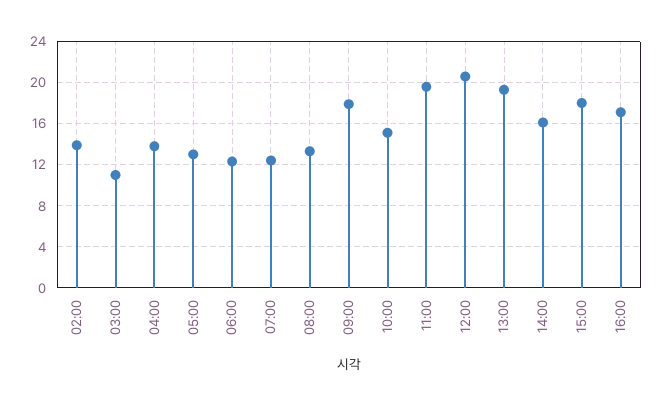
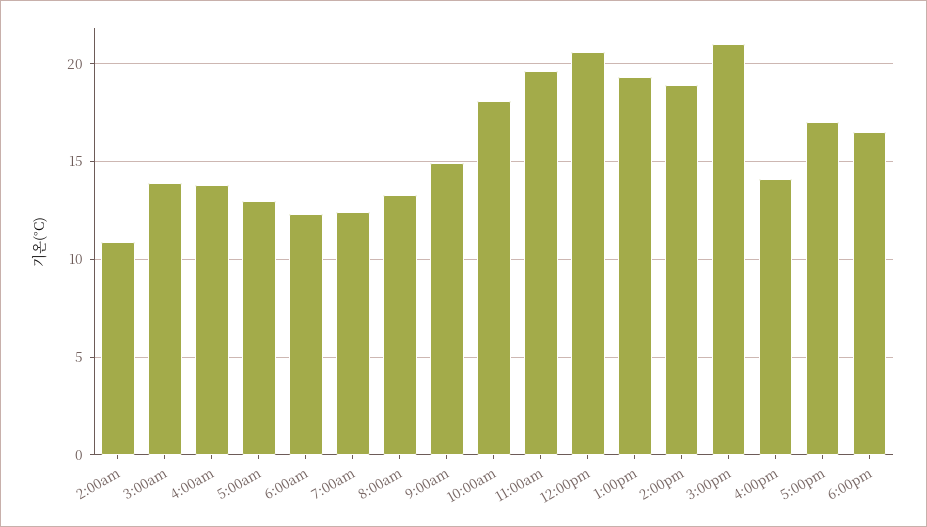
02:00: 14 -> 11
03:00: 11 -> 14
09:00: 18 -> 15
10:00: 15 -> 18
14:00: 16 -> 19
15:00: 18 -> 21
16:00: 17 -> 14
5:00pm: none -> 17
6:00pm: none -> 16.5

